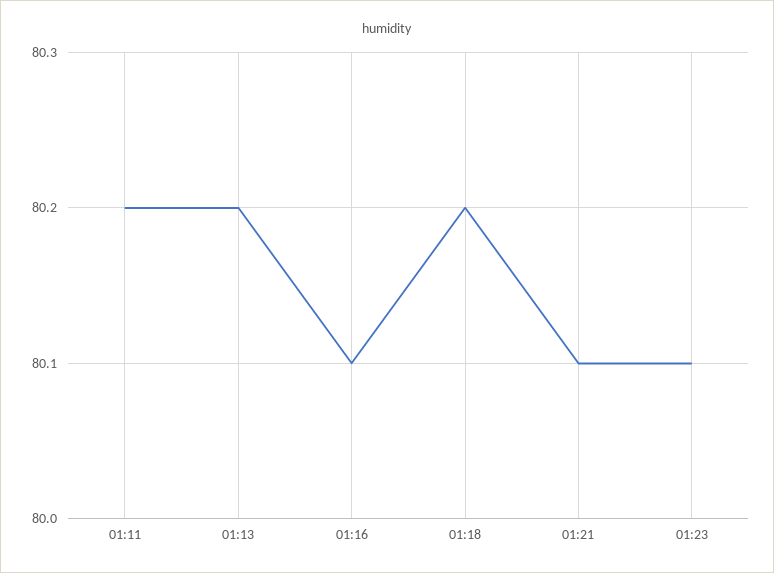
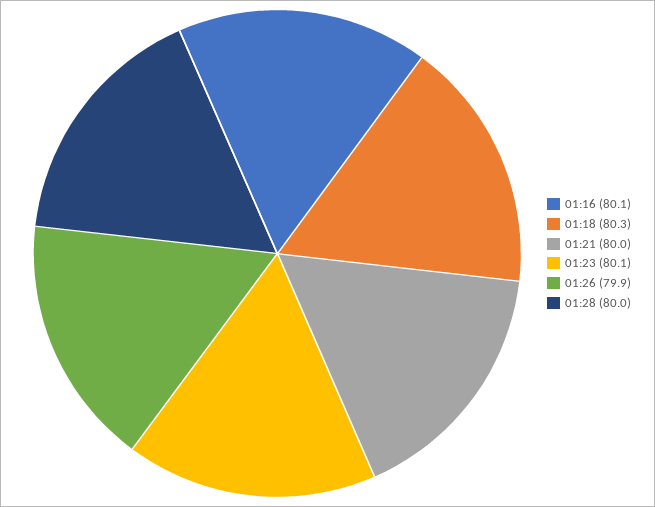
01:11: 80.2 -> none
01:13: 80.2 -> none
01:18: 80.2 -> 80.3
01:21: 80.1 -> 80
01:26: none -> 79.9
01:28: none -> 80

